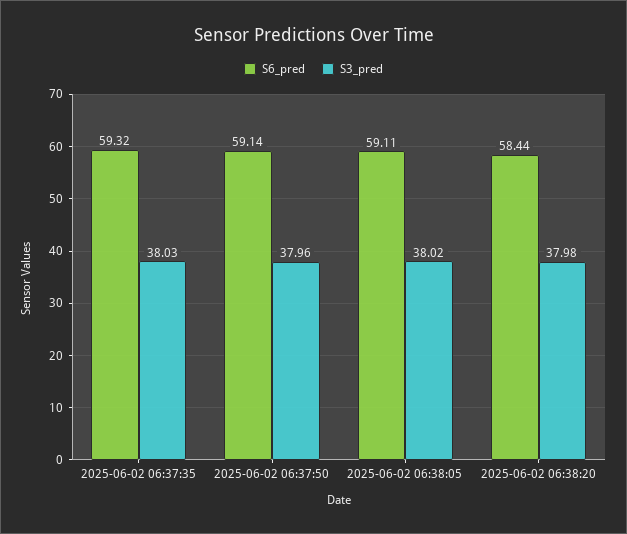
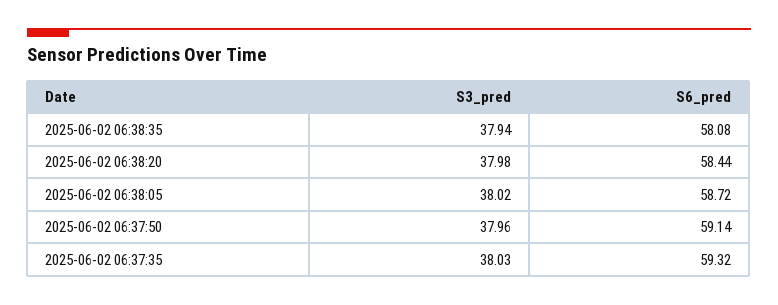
S6_pred, 2025-06-02 06:38:05: 59.11 -> 58.72
S3_pred, 2025-06-02 06:38:35: none -> 37.94
S6_pred, 2025-06-02 06:38:35: none -> 58.08

